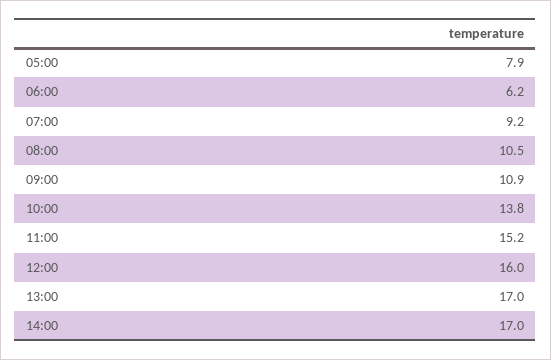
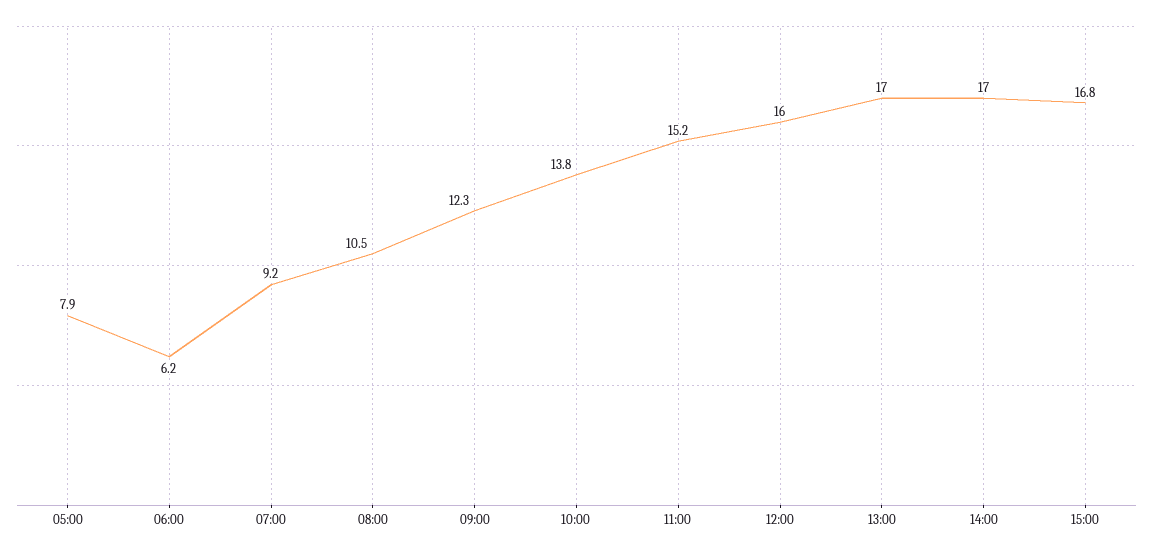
09:00: 10.9 -> 12.3
15:00: none -> 16.8

